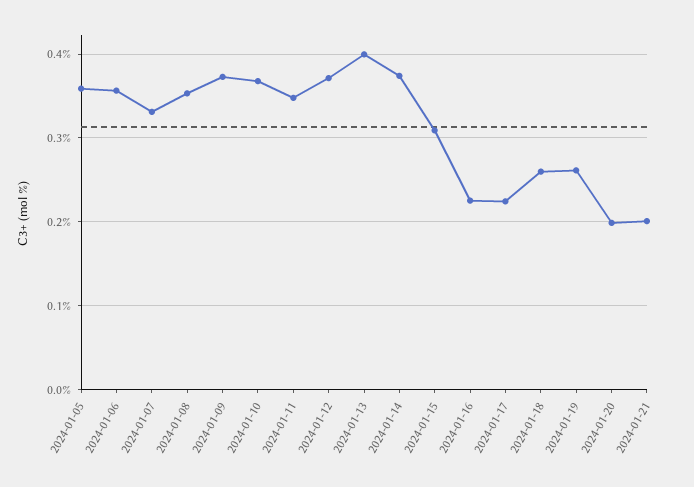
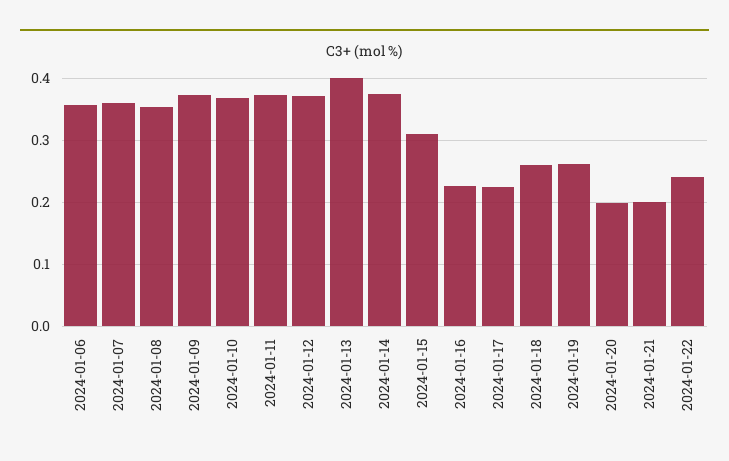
2024-01-05: 0.36 -> none
2024-01-07: 0.33 -> 0.36
2024-01-11: 0.35 -> 0.37
2024-01-22: none -> 0.24

